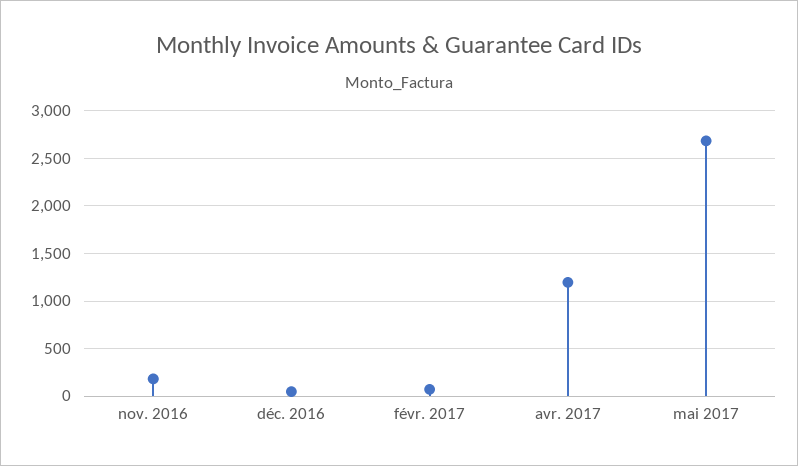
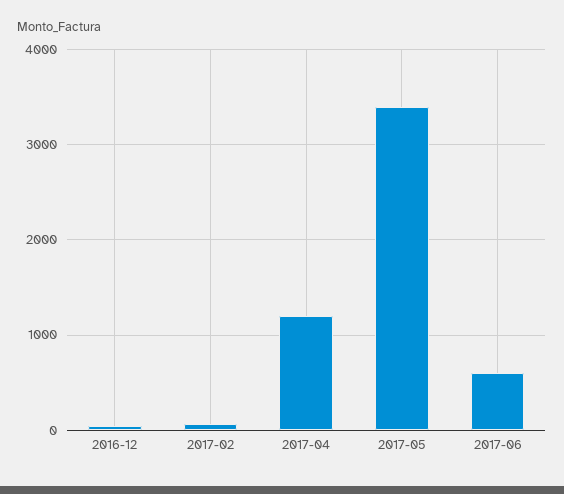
nov. 2016: 200 -> none
mai 2017: 2700 -> 3400
2017-06: none -> 600

